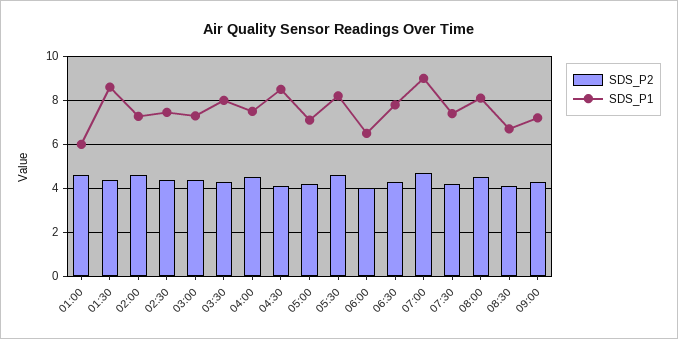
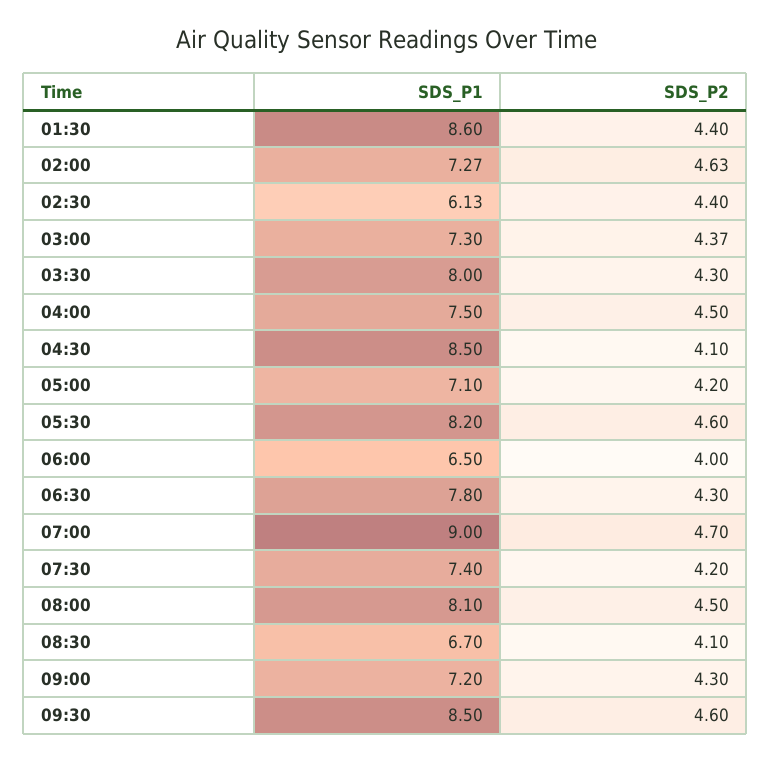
SDS_P2, 01:00: 4.5 -> none
SDS_P1, 01:00: 6 -> none
SDS_P1, 02:30: 7.5 -> 6.13
SDS_P1, 09:30: none -> 8.5
SDS_P2, 09:30: none -> 4.6

